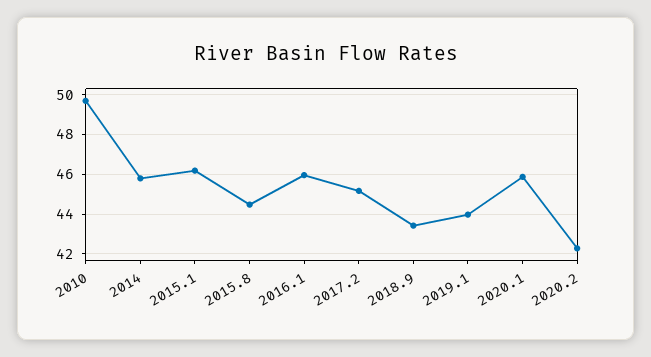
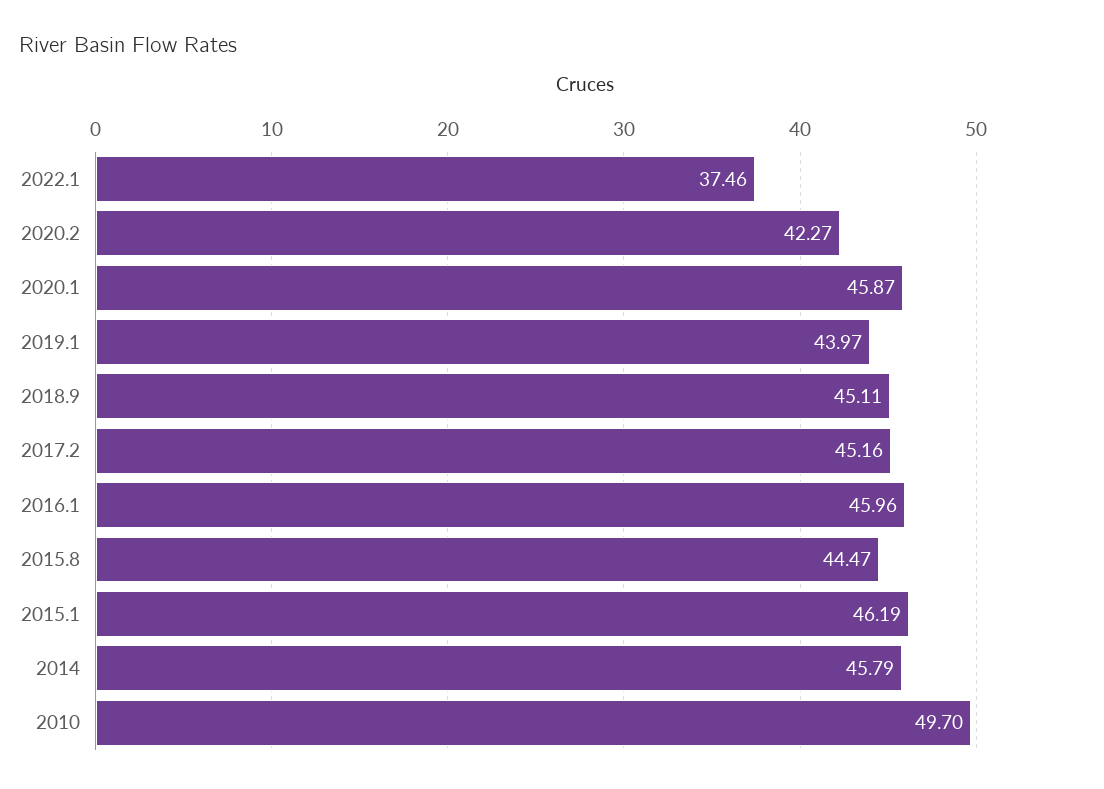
2018.9: 43.5 -> 45.11
2022.1: none -> 37.46

